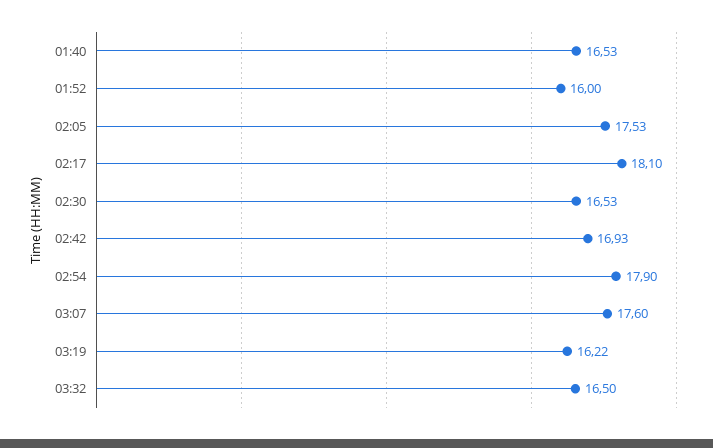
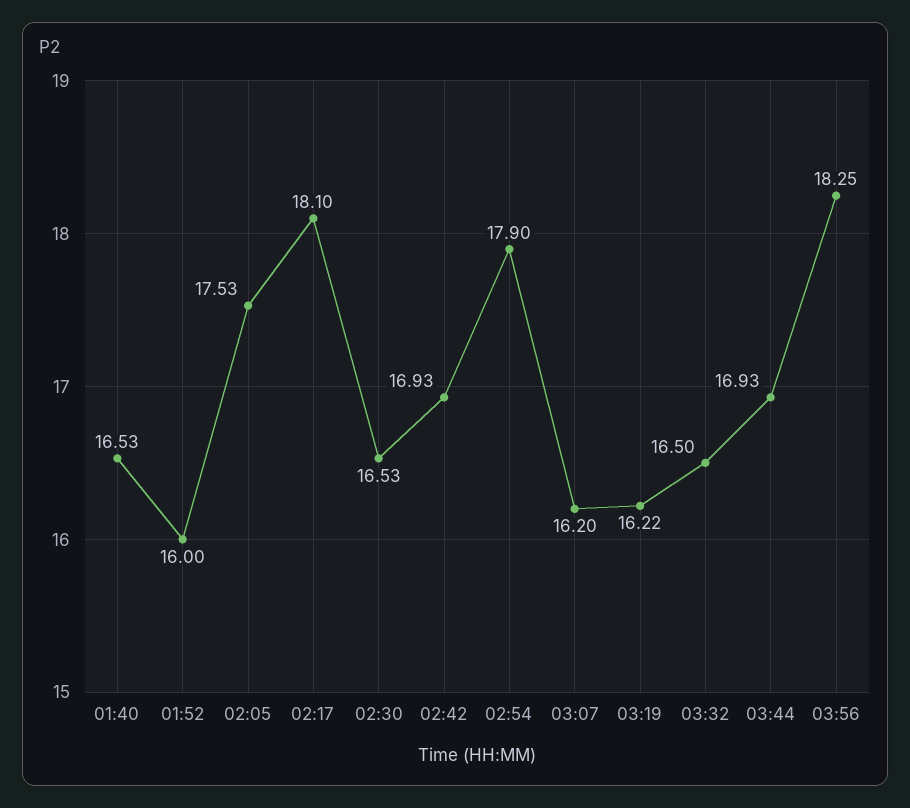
03:07: 17.6 -> 16.2
03:44: none -> 16.93
03:56: none -> 18.25

